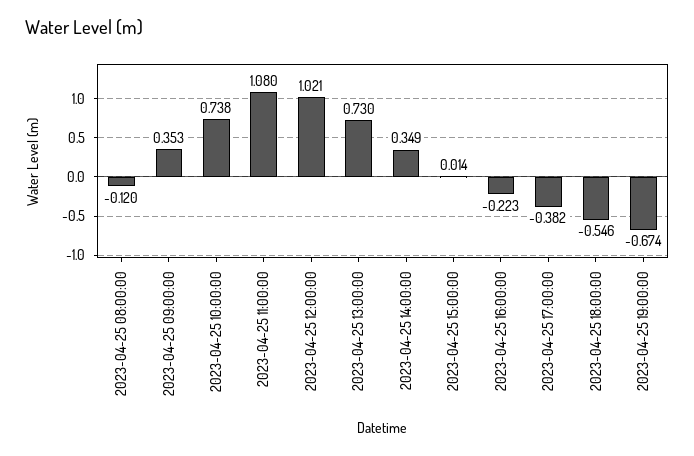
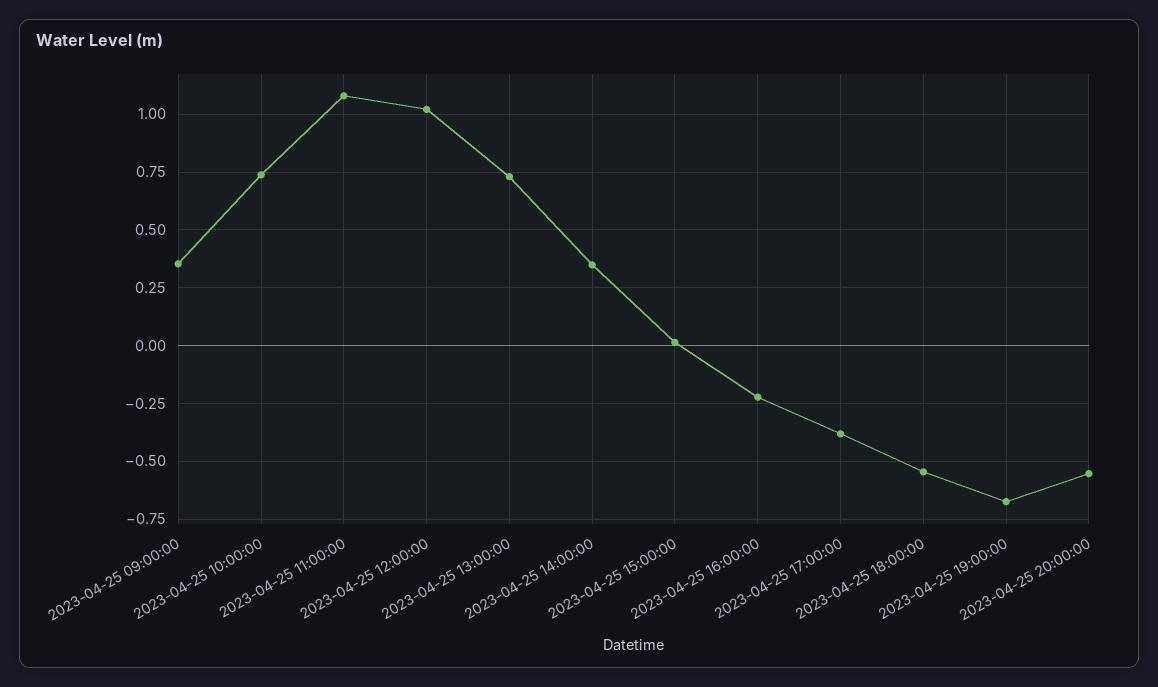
2023-04-25 08:00:00: -0.12 -> none
2023-04-25 20:00:00: none -> -0.55

